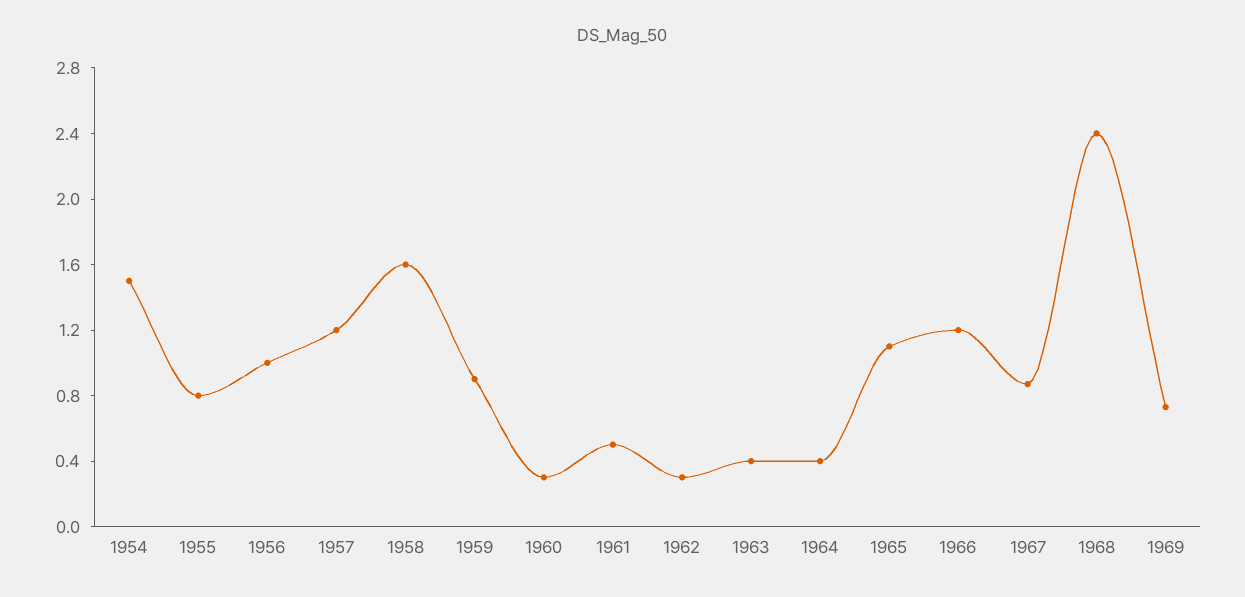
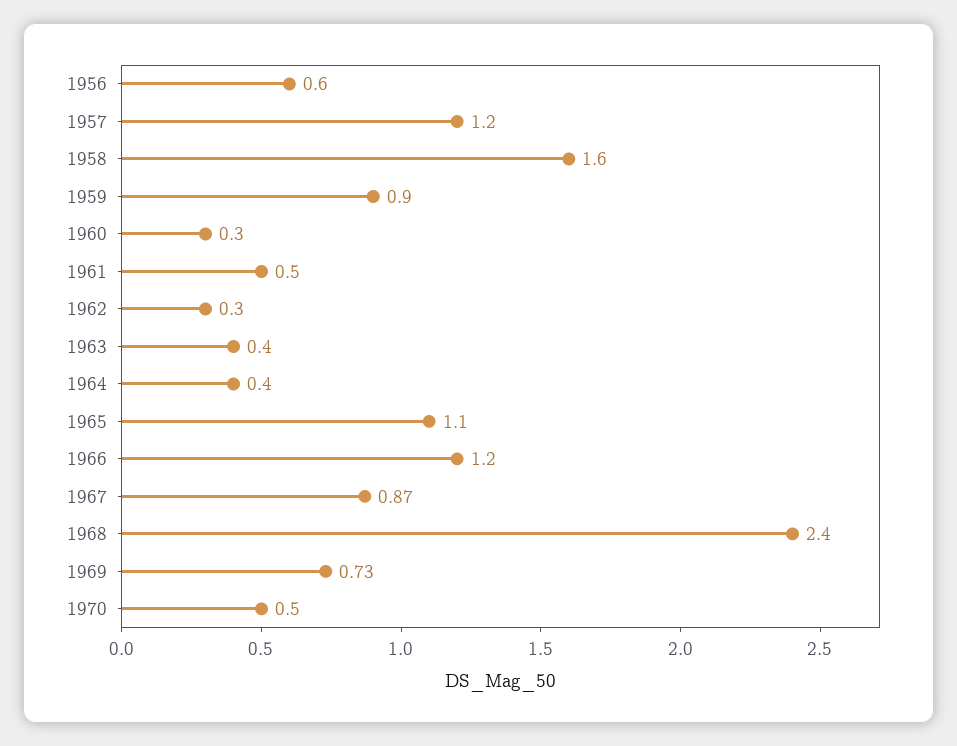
1954: 1.5 -> none
1955: 0.8 -> none
1956: 1 -> 0.6
1970: none -> 0.5

